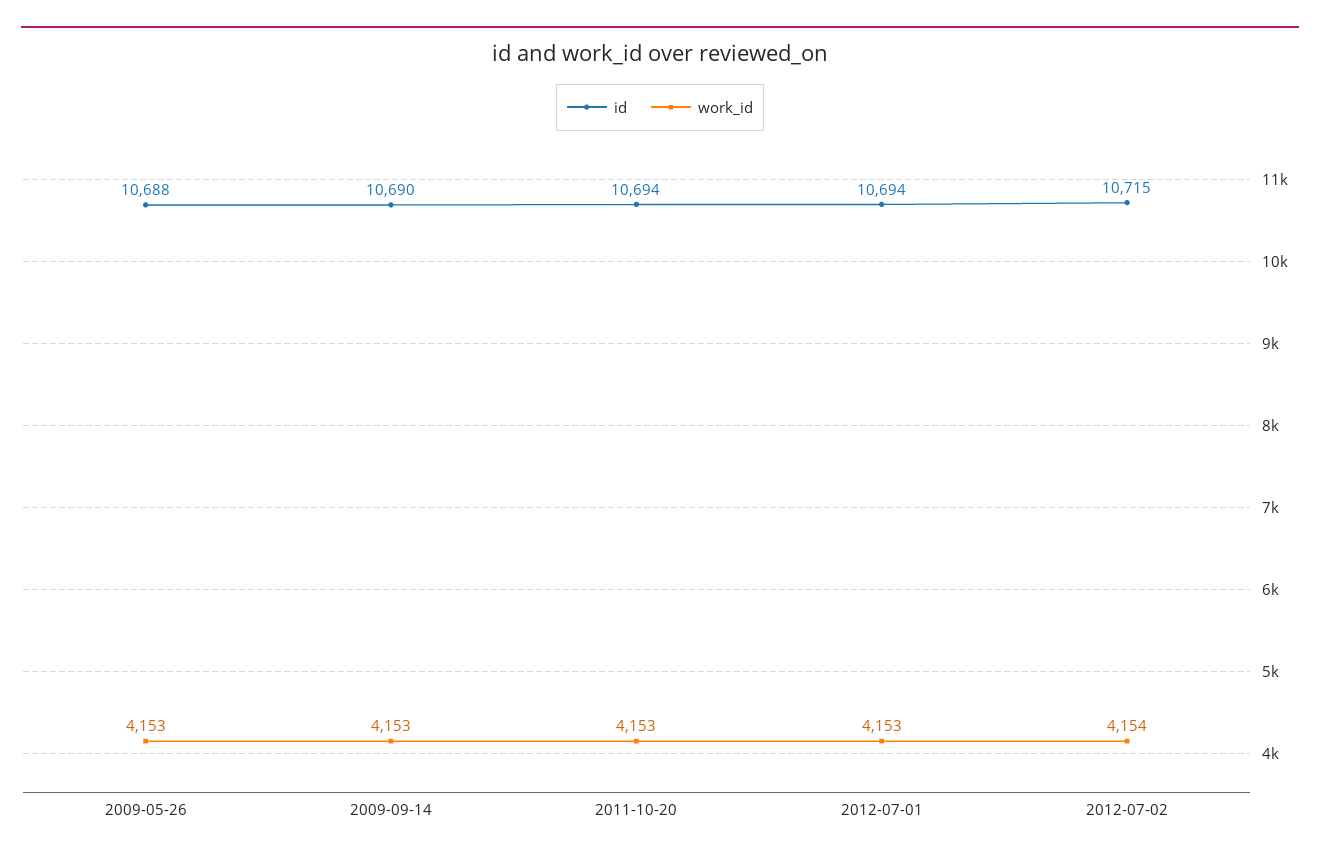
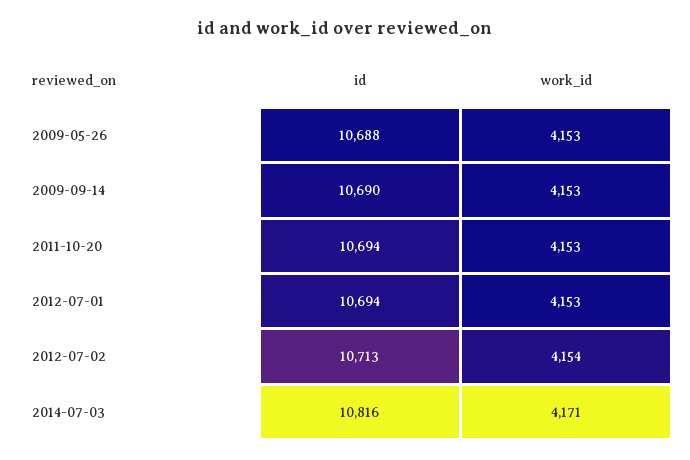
id, 2012-07-02: 10715 -> 10713
id, 2014-07-03: none -> 10816
work_id, 2014-07-03: none -> 4171

